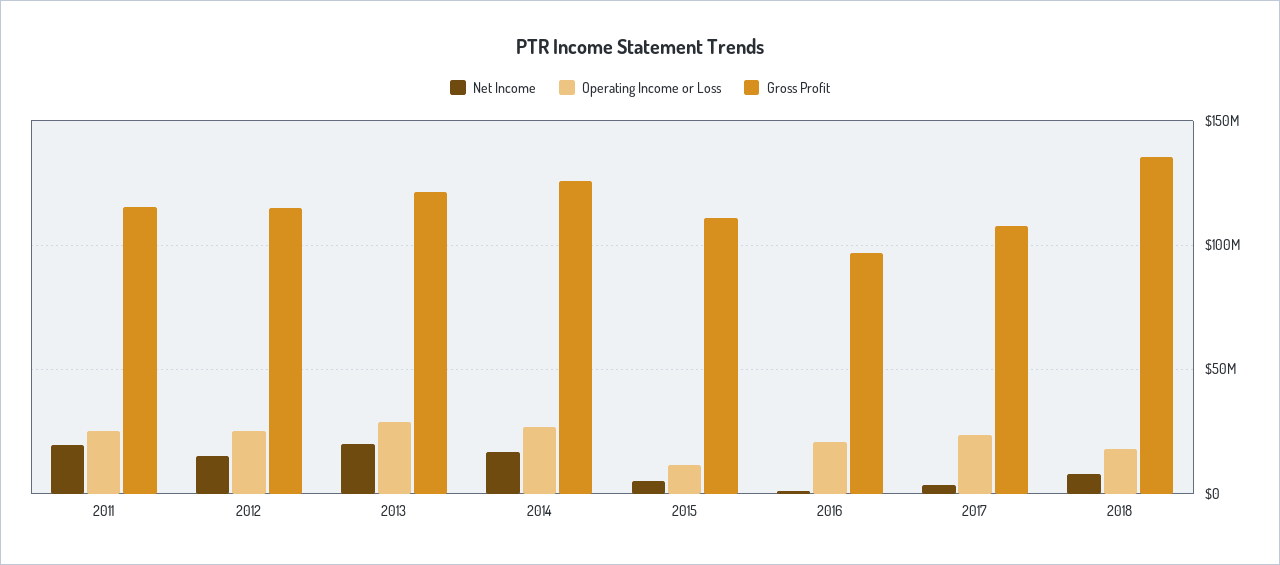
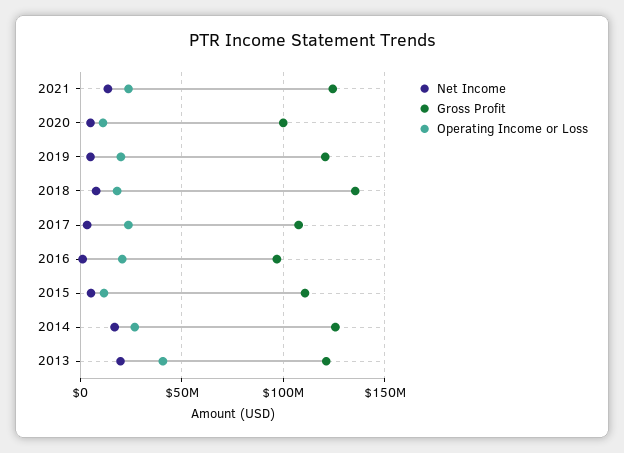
Net Income, 2011: 20000000 -> none
Operating Income or Loss, 2011: 25000000 -> none
Gross Profit, 2011: 115000000 -> none
Net Income, 2012: 15000000 -> none
Operating Income or Loss, 2012: 25000000 -> none
Gross Profit, 2012: 115000000 -> none
Operating Income or Loss, 2013: 30000000 -> 40000000
Net Income, 2021: none -> 15000000
Gross Profit, 2021: none -> 125000000
Operating Income or Loss, 2021: none -> 25000000
Net Income, 2020: none -> 5000000
Gross Profit, 2020: none -> 100000000
Operating Income or Loss, 2020: none -> 10000000
Net Income, 2019: none -> 5000000
Gross Profit, 2019: none -> 120000000
Operating Income or Loss, 2019: none -> 20000000

